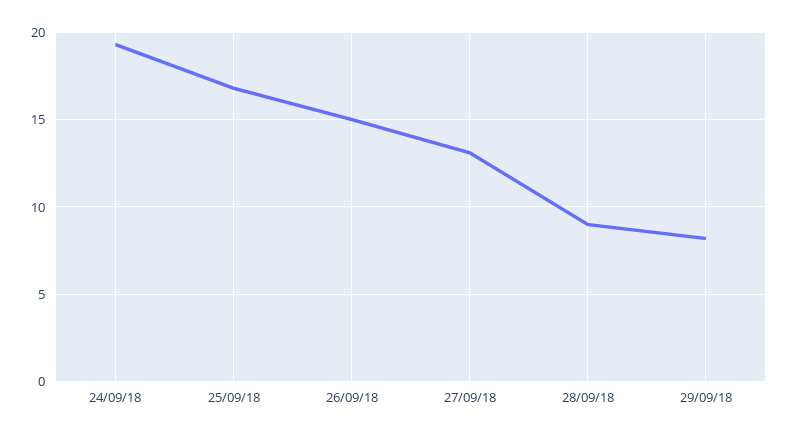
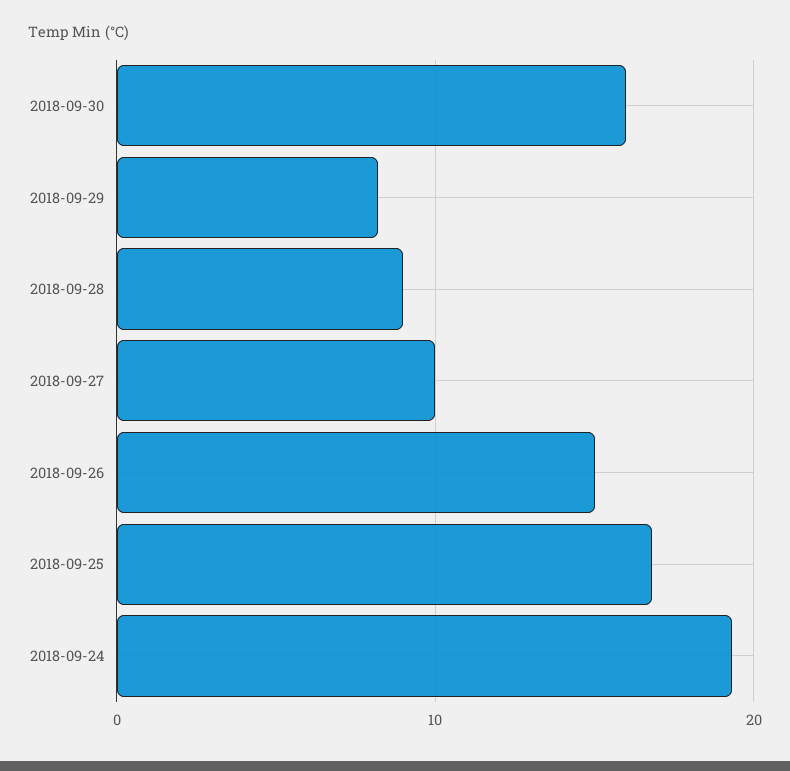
27/09/18: 13 -> 10
2018-09-30: none -> 16

